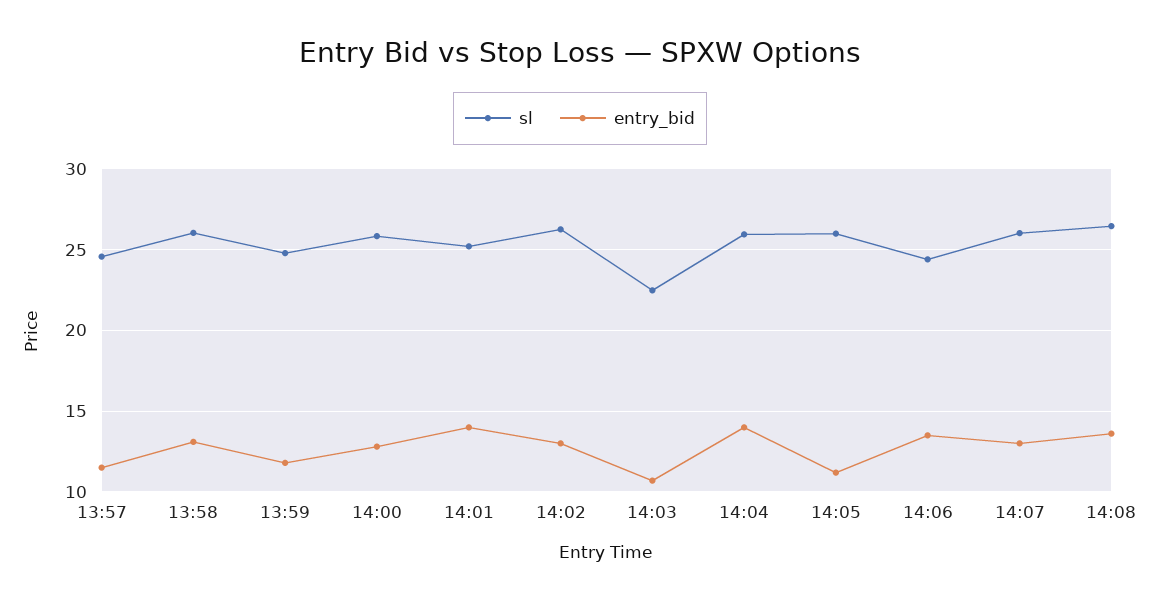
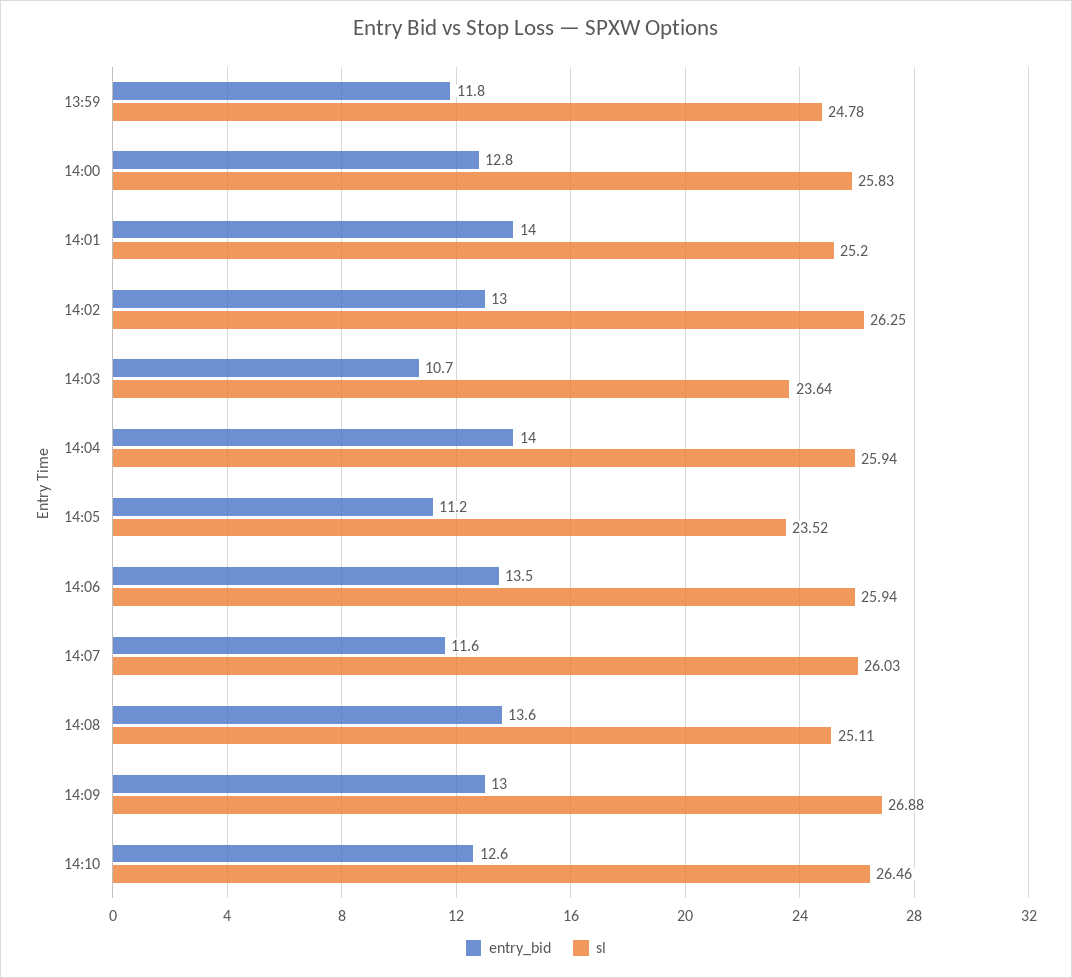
sl, 13:57: 24.5 -> none
entry_bid, 13:57: 11.5 -> none
sl, 13:58: 26 -> none
entry_bid, 13:58: 13 -> none
sl, 14:03: 22.5 -> 23.64
sl, 14:05: 26 -> 23.52
sl, 14:06: 24.5 -> 25.94
entry_bid, 14:07: 13 -> 11.6
sl, 14:08: 26.5 -> 25.11
entry_bid, 14:09: none -> 13
sl, 14:09: none -> 26.88
entry_bid, 14:10: none -> 12.6
sl, 14:10: none -> 26.46

